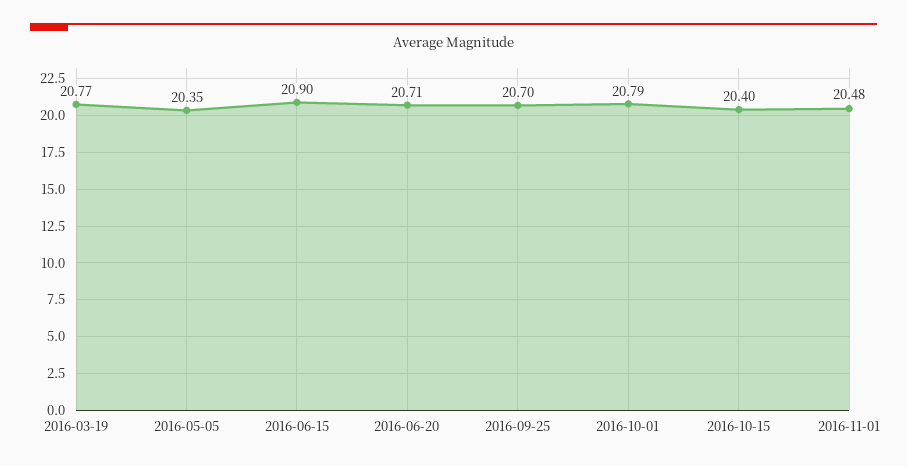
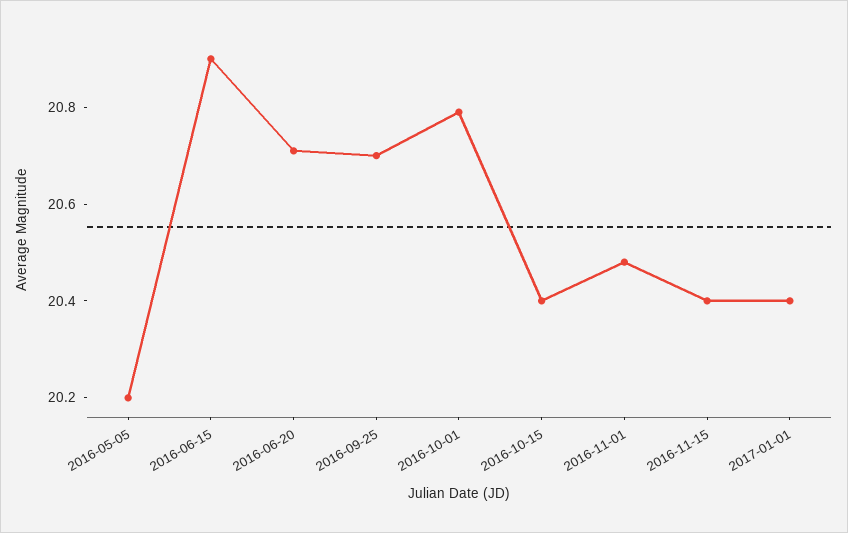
2016-03-19: 20.77 -> none
2016-05-05: 20.35 -> 20.2
2016-11-15: none -> 20.4
2017-01-01: none -> 20.4

